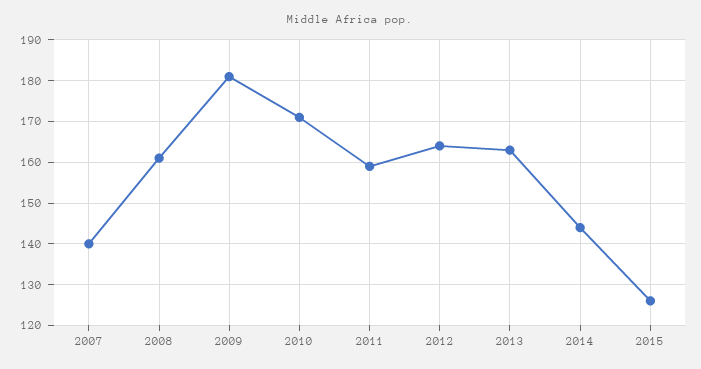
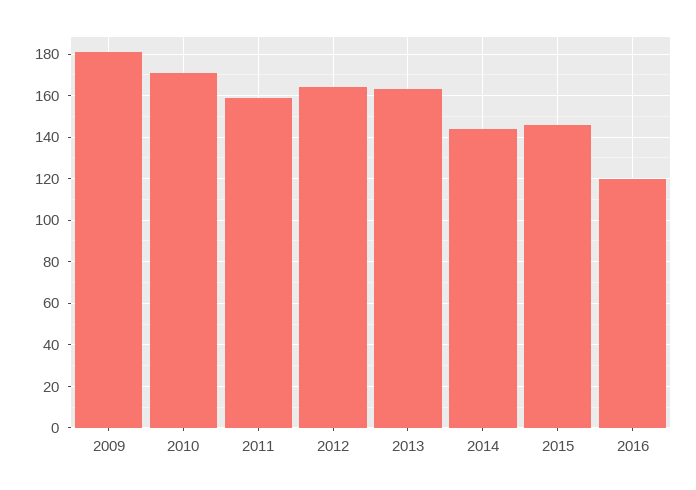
2007: 140 -> none
2008: 160 -> none
2015: 125 -> 145
2016: none -> 120

